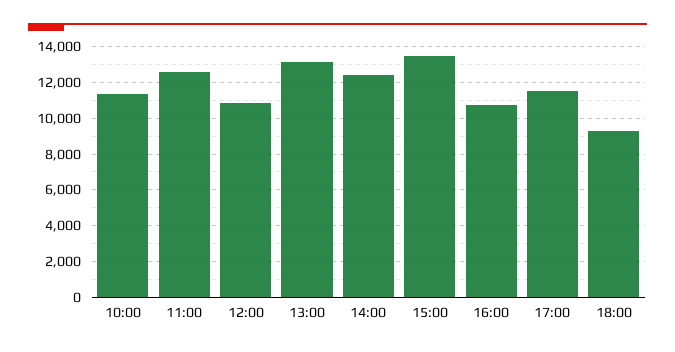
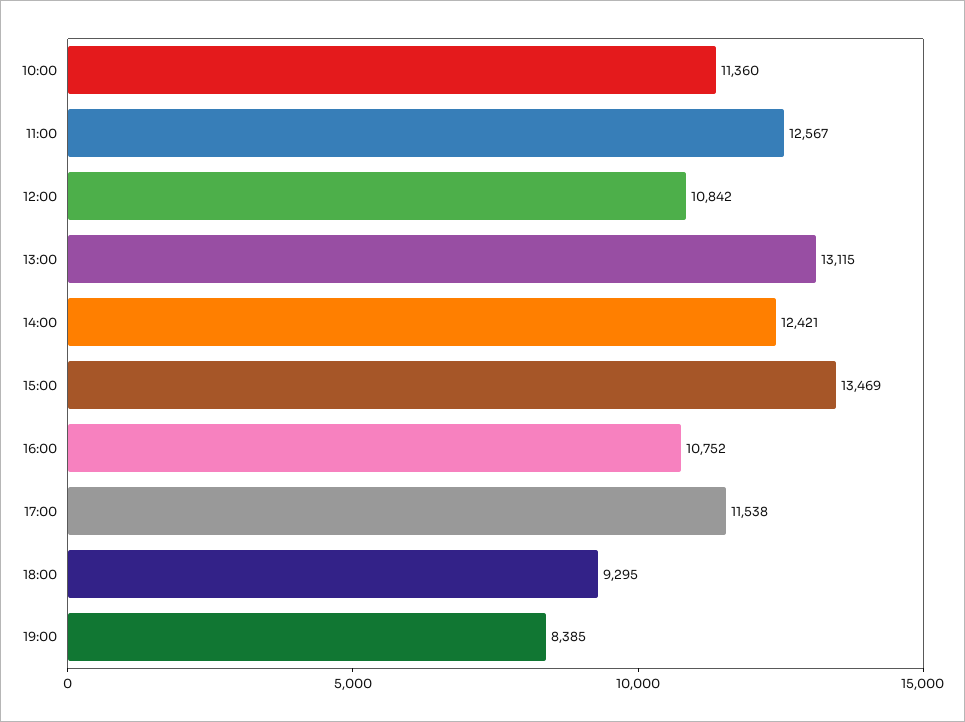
19:00: none -> 8385

